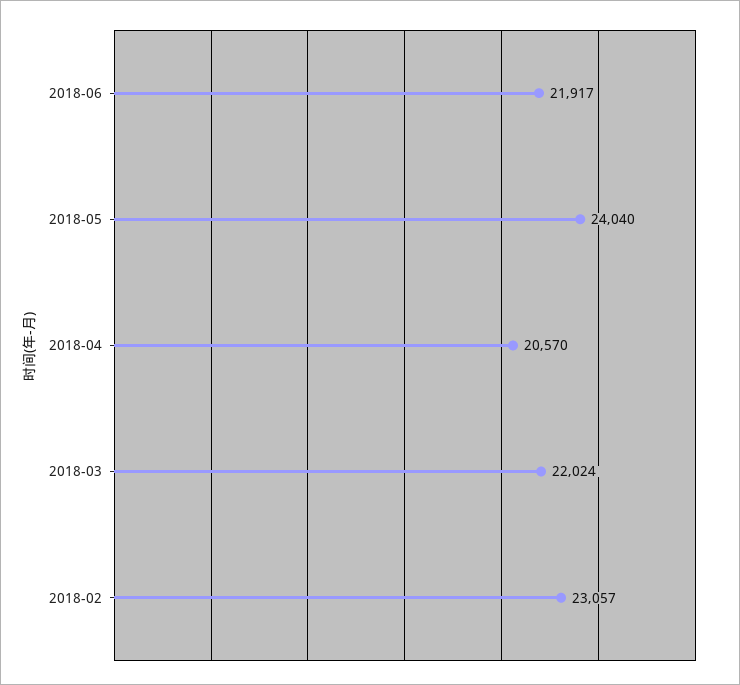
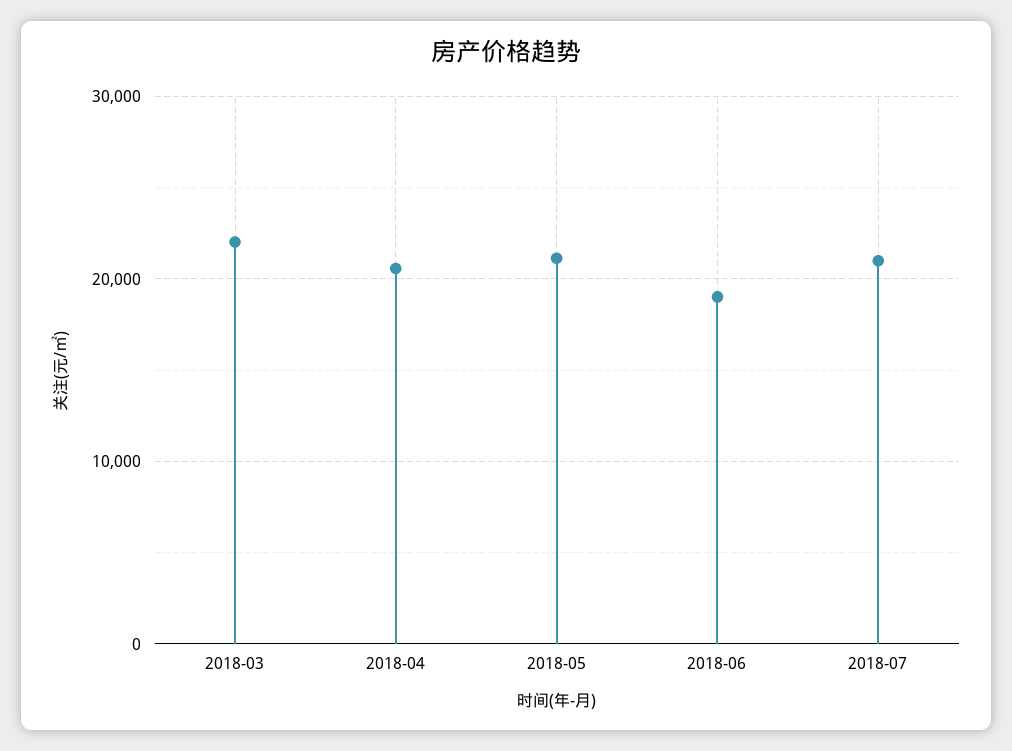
2018-06: 21917 -> 19000
2018-05: 24040 -> 21000
2018-02: 23057 -> none
2018-07: none -> 21000

